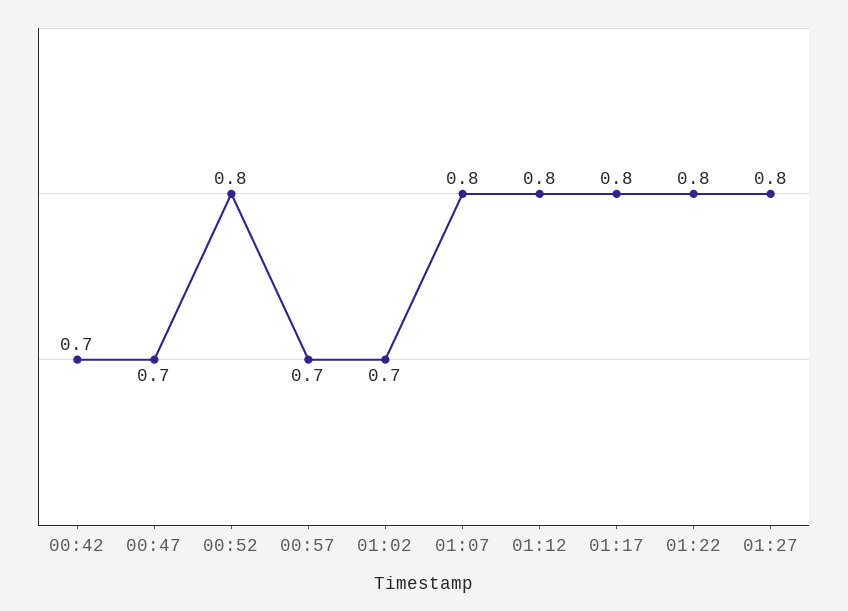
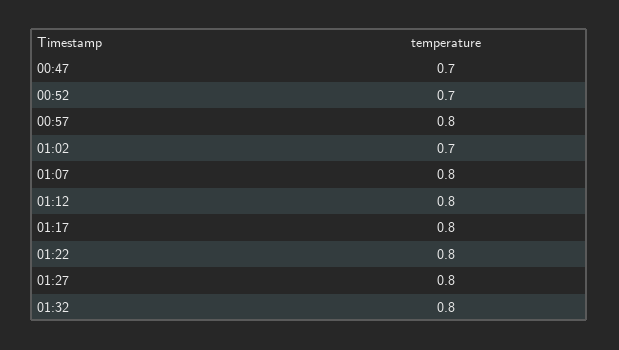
00:42: 0.7 -> none
00:52: 0.8 -> 0.7
00:57: 0.7 -> 0.8
01:32: none -> 0.8

